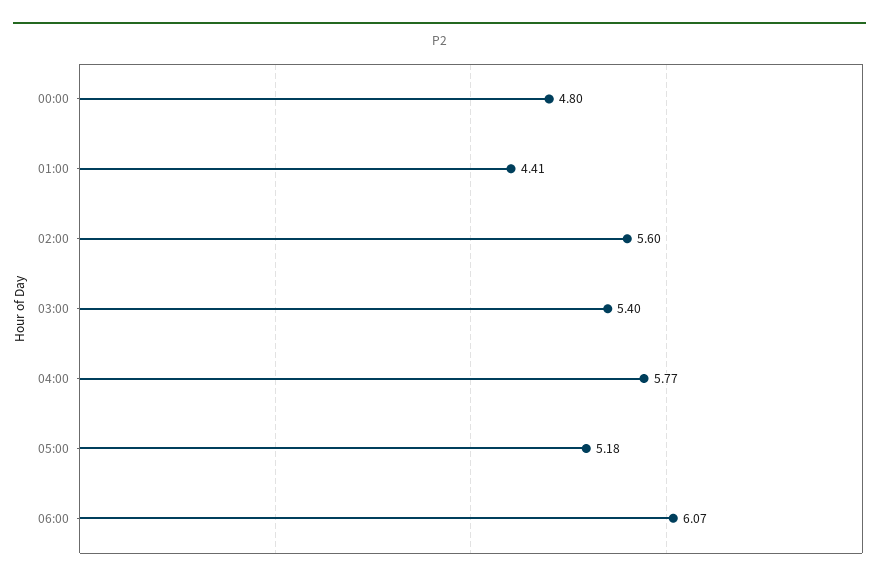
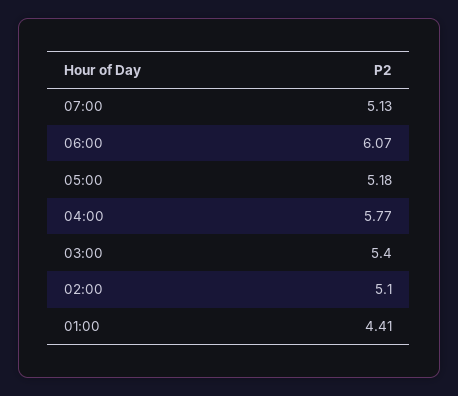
00:00: 4.8 -> none
02:00: 5.6 -> 5.1
07:00: none -> 5.13

